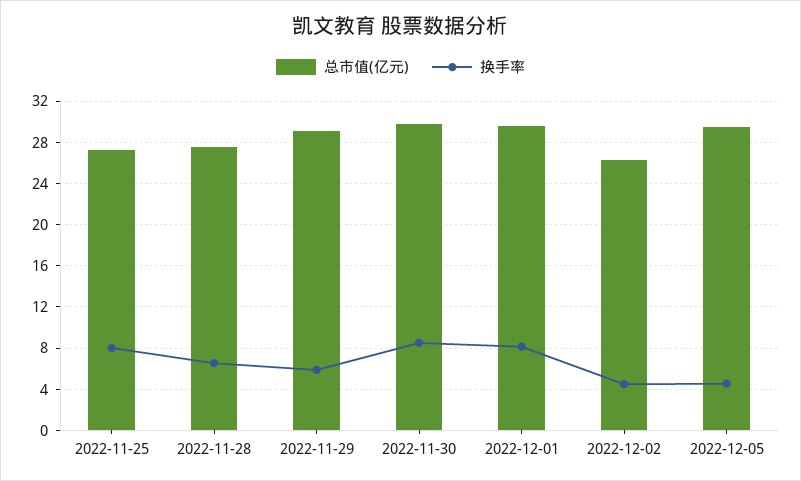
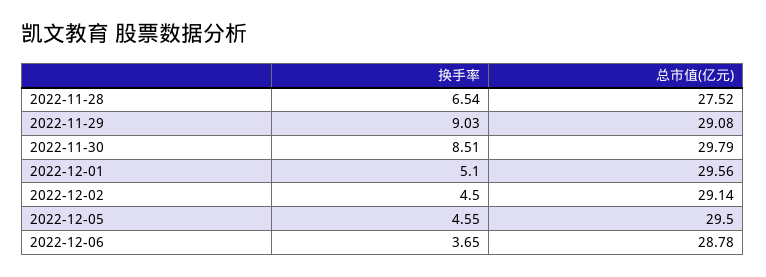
总市值(亿元), 2022-11-25: 27 -> none
换手率, 2022-11-25: 8 -> none
换手率, 2022-11-29: 6 -> 9.03
换手率, 2022-12-01: 8 -> 5.1
总市值(亿元), 2022-12-02: 26 -> 29.14
换手率, 2022-12-06: none -> 3.65
总市值(亿元), 2022-12-06: none -> 28.78

